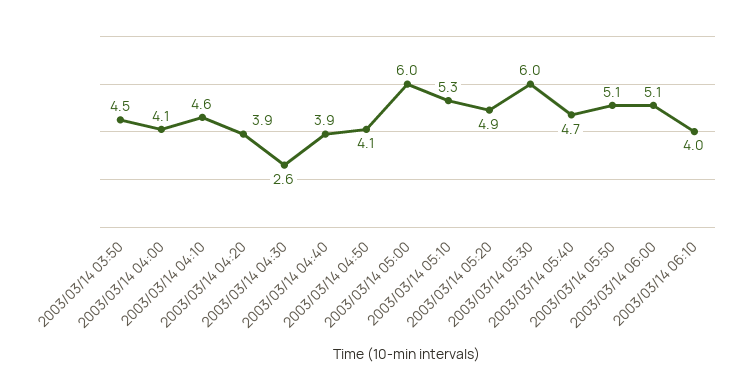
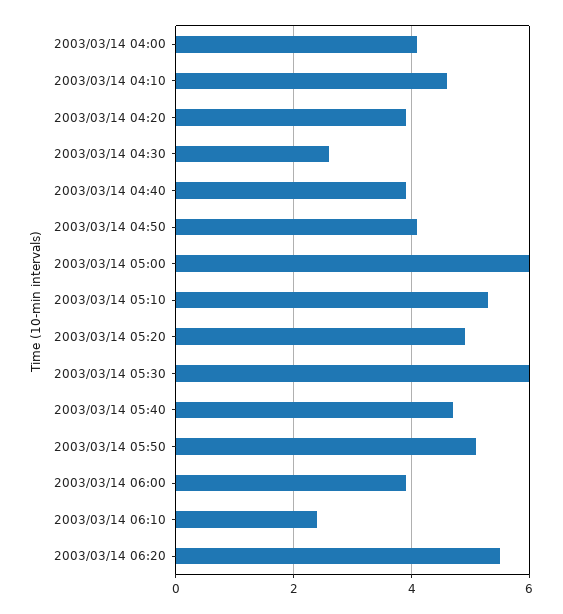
2003/03/14 03:50: 4.5 -> none
2003/03/14 06:00: 5.1 -> 4
2003/03/14 06:10: 4 -> 2.5
2003/03/14 06:20: none -> 5.5

